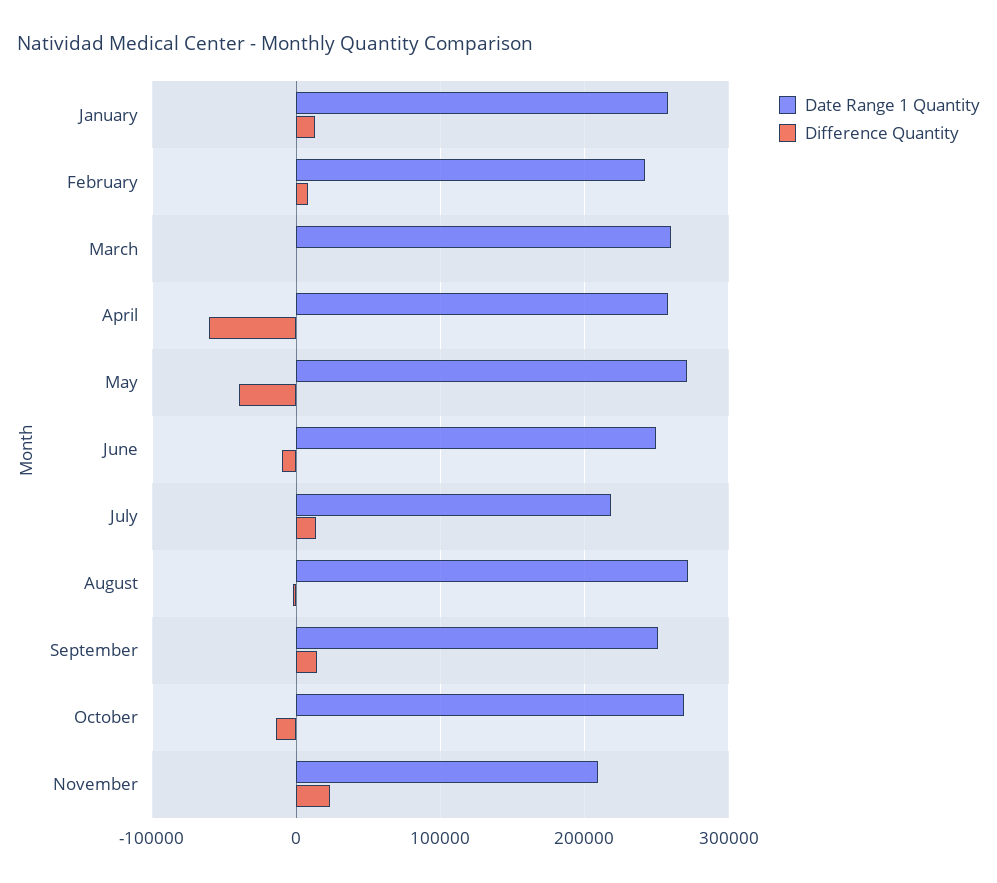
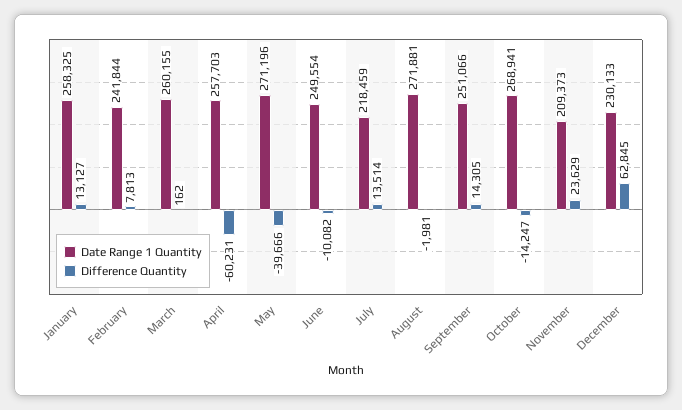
Date Range 1 Quantity, December: none -> 230133
Difference Quantity, December: none -> 62845

